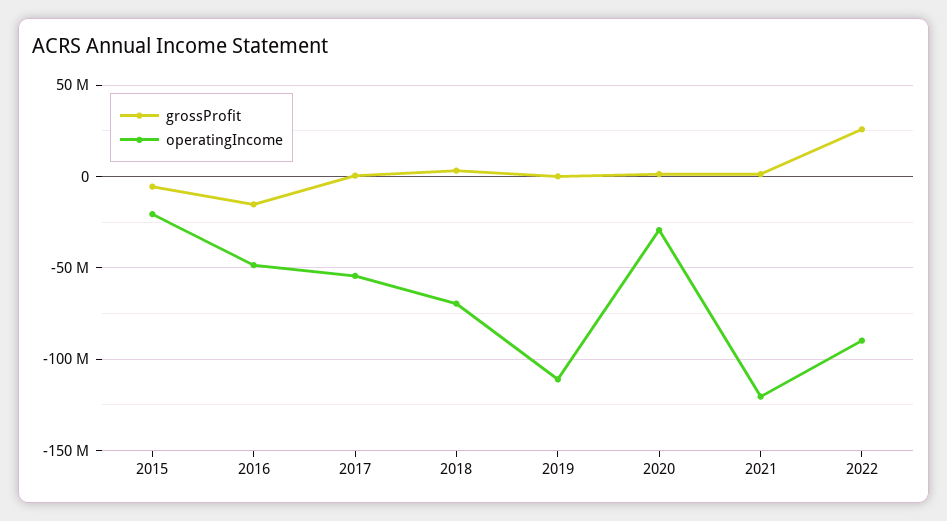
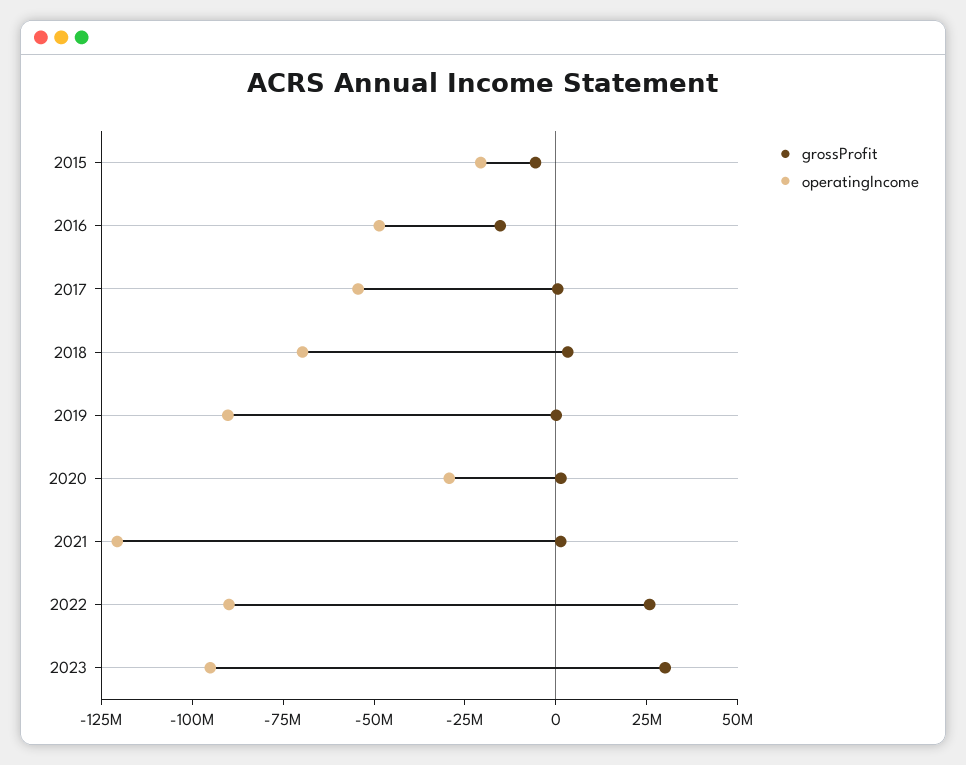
operatingIncome, 2019: -110000000 -> -90000000
grossProfit, 2023: none -> 30000000
operatingIncome, 2023: none -> -95000000

